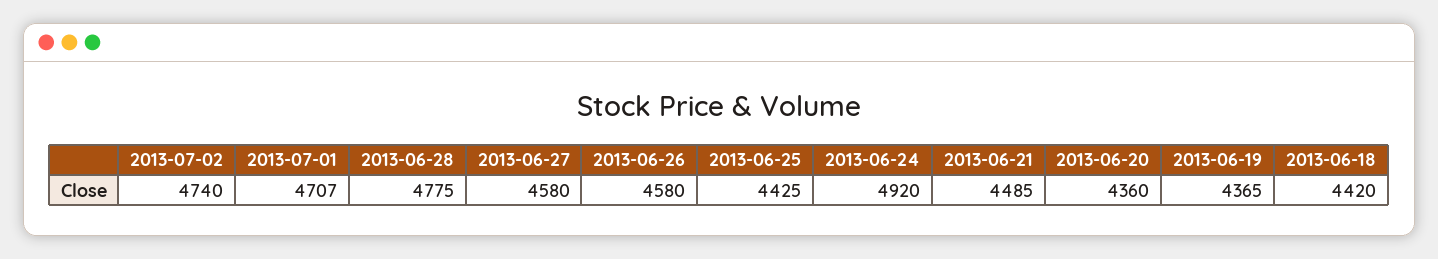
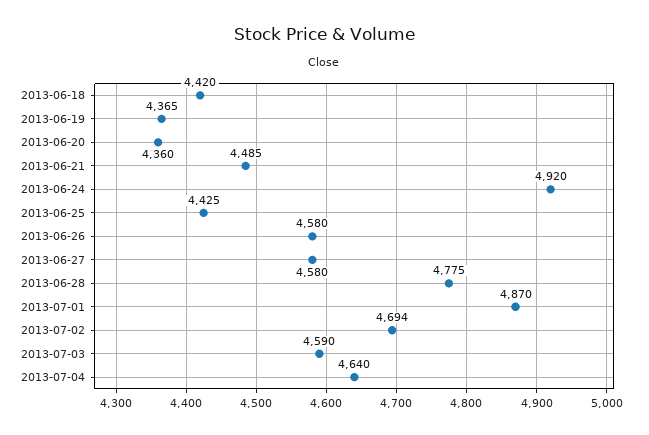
2013-07-02: 4740 -> 4694
2013-07-01: 4707 -> 4870
2013-07-03: none -> 4590
2013-07-04: none -> 4640

